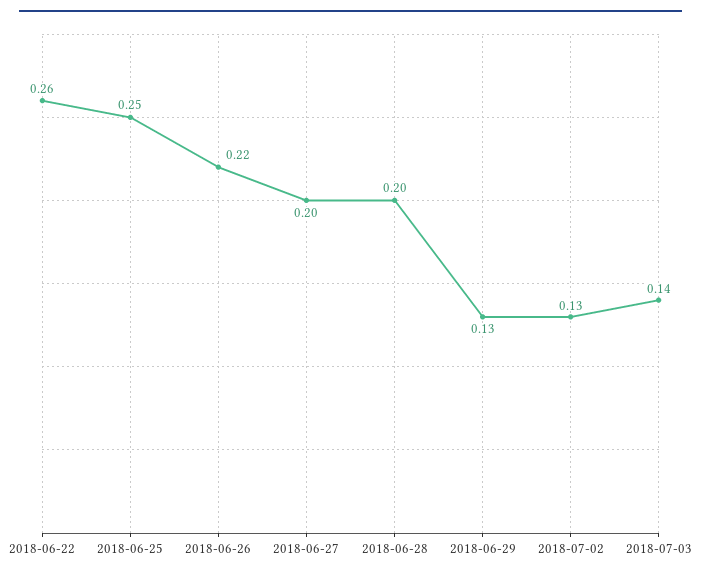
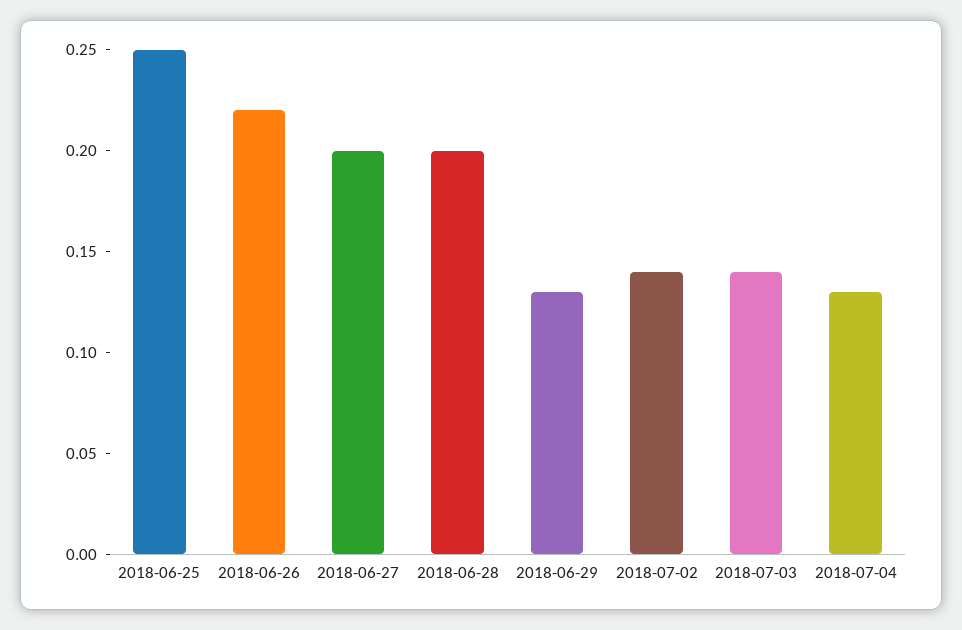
2018-06-22: 0.26 -> none
2018-07-02: 0.13 -> 0.14
2018-07-04: none -> 0.13

